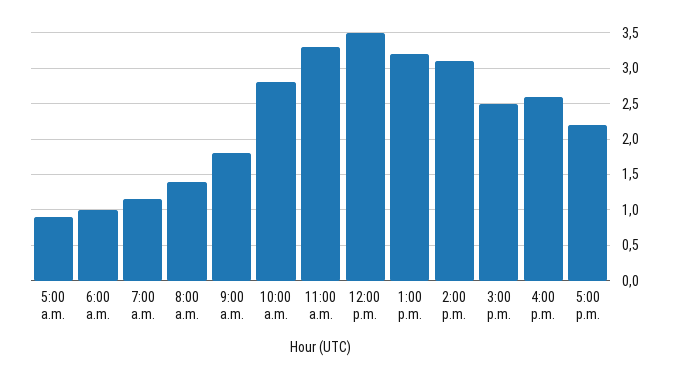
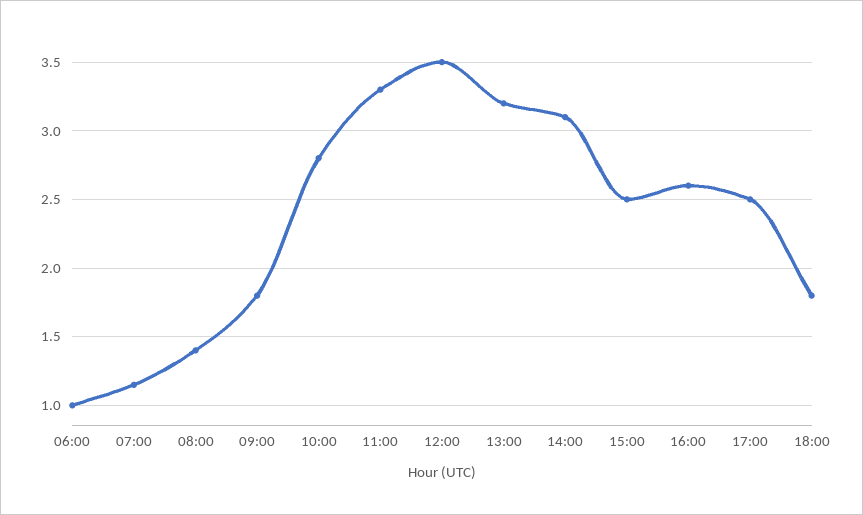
5:00 a.m.: 0.9 -> none
5:00 p.m.: 2.2 -> 2.5
18:00: none -> 1.8

